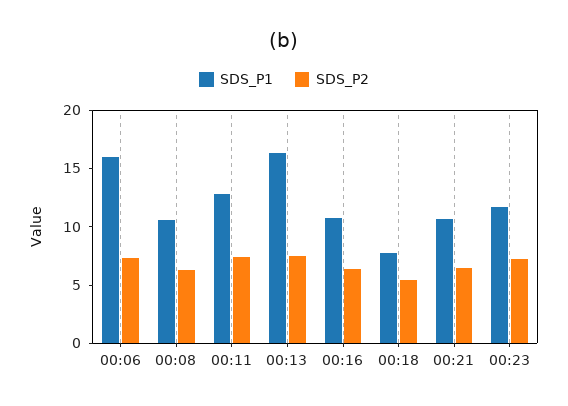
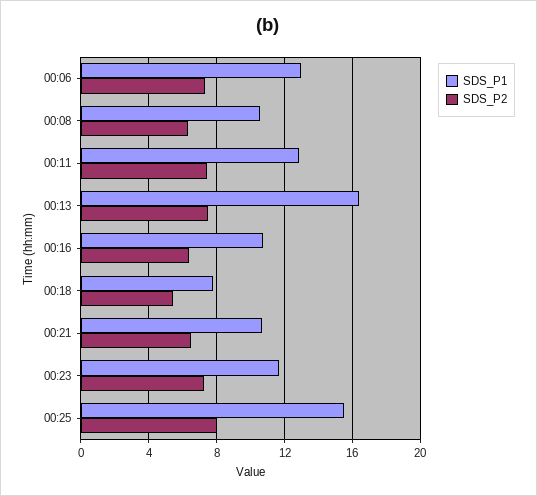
SDS_P1, 00:06: 16 -> 13
SDS_P1, 00:25: none -> 15.5
SDS_P2, 00:25: none -> 8

